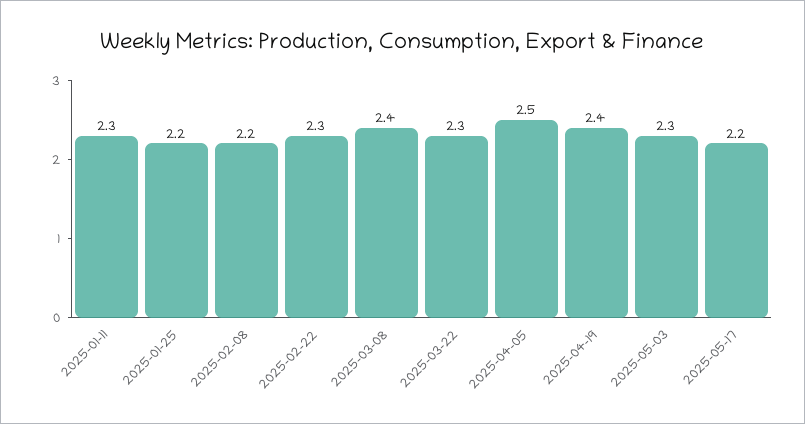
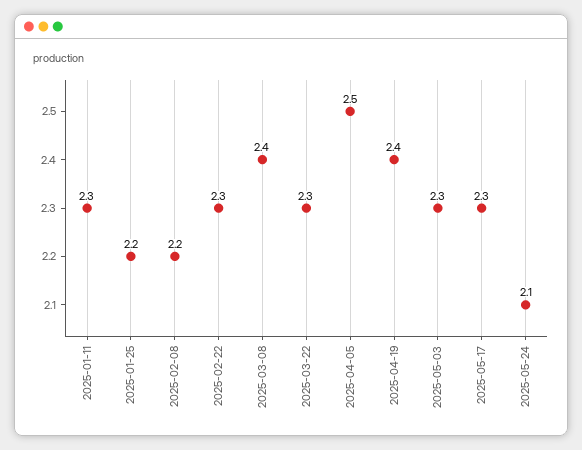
2025-05-17: 2.2 -> 2.3
2025-05-24: none -> 2.1

